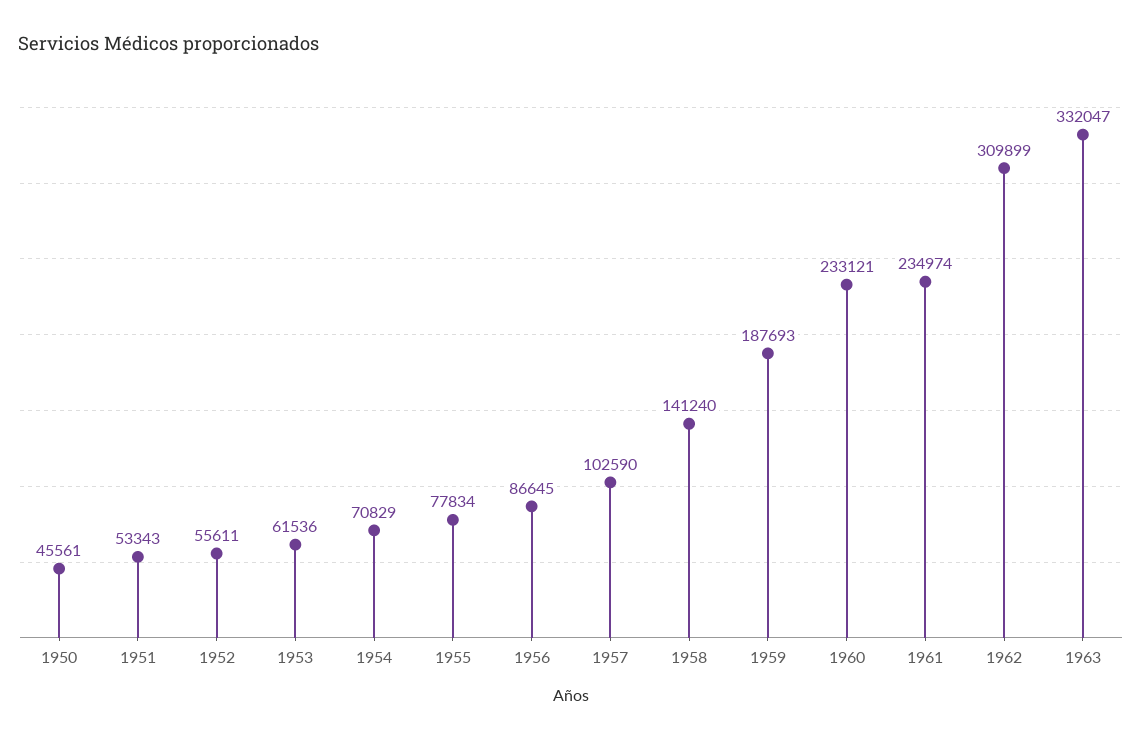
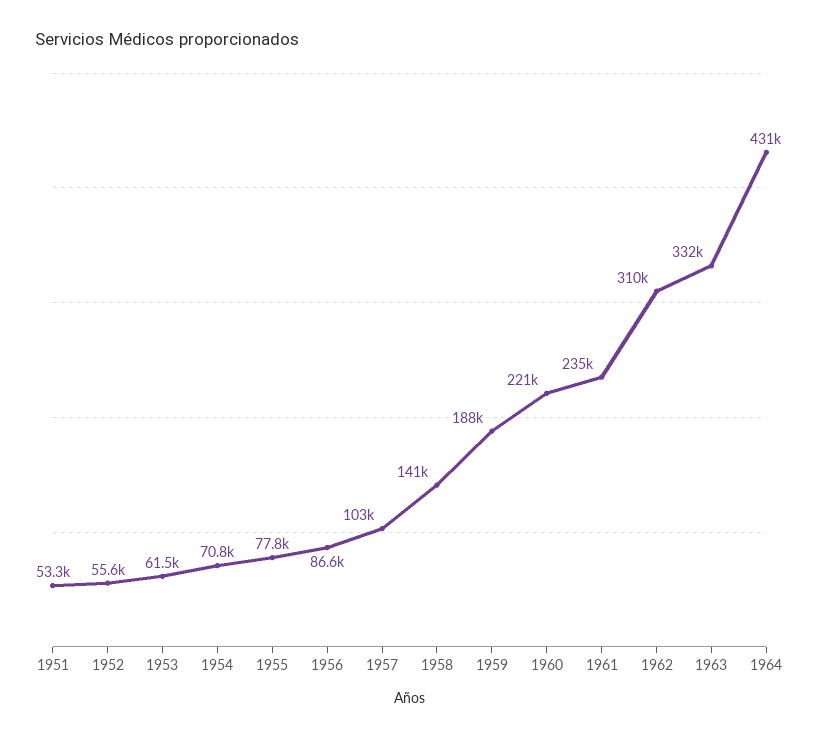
1950: 45561 -> none
1960: 233121 -> 221000
1964: none -> 431000

